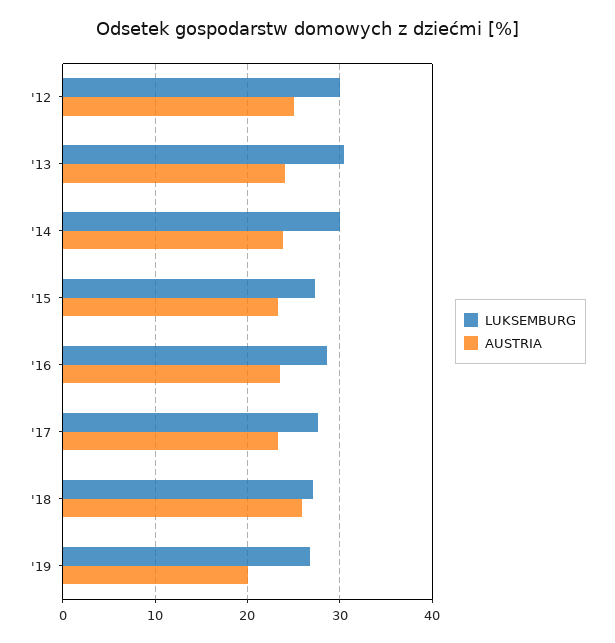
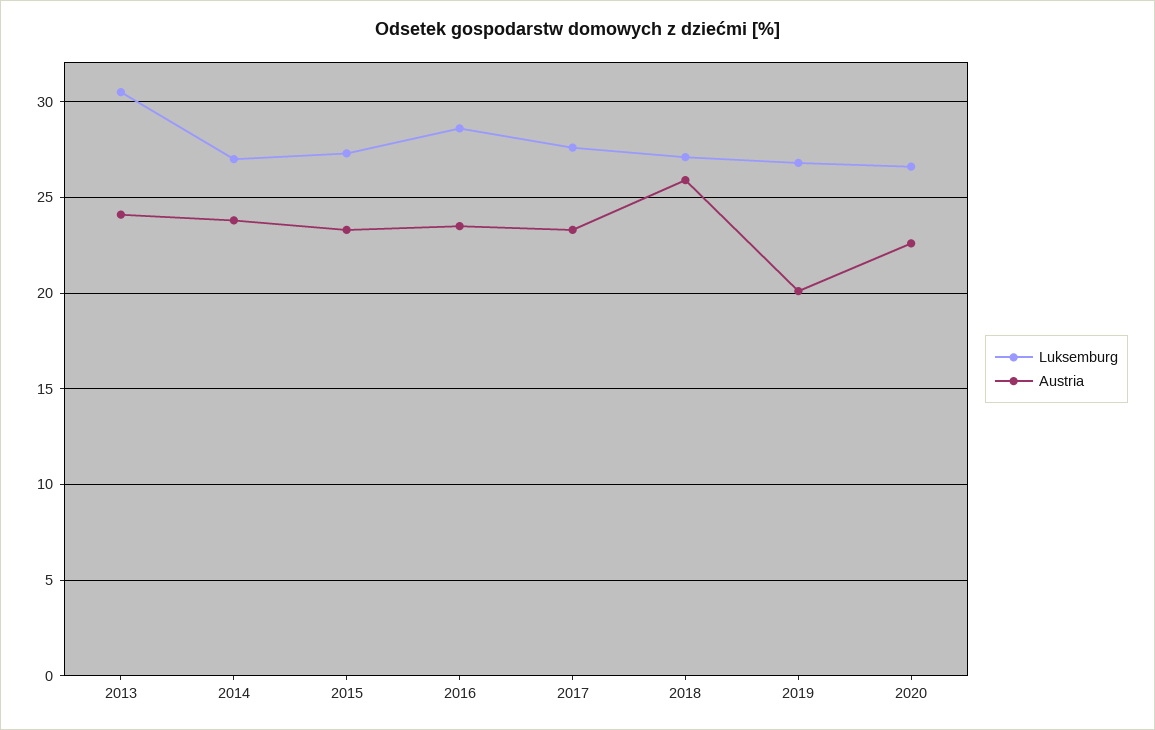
LUKSEMBURG, '12: 30 -> none
AUSTRIA, '12: 25 -> none
LUKSEMBURG, '14: 30 -> 27
LUKSEMBURG, 2020: none -> 26.5
AUSTRIA, 2020: none -> 22.5

